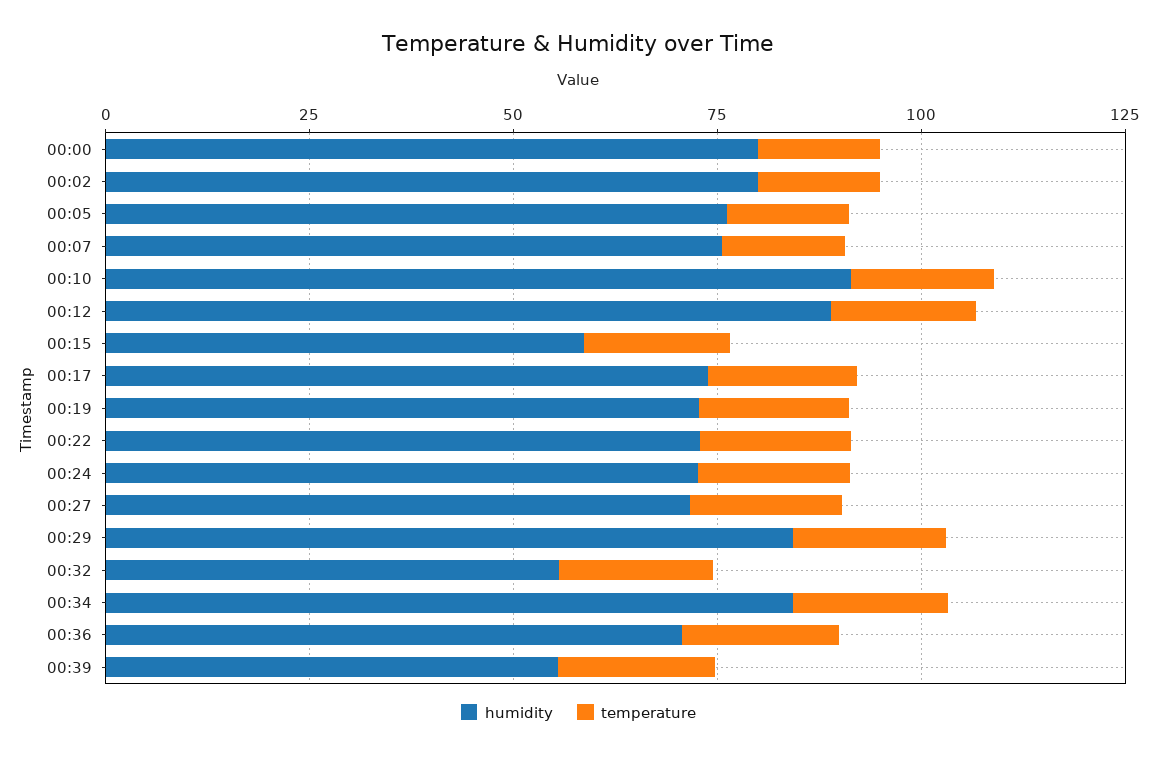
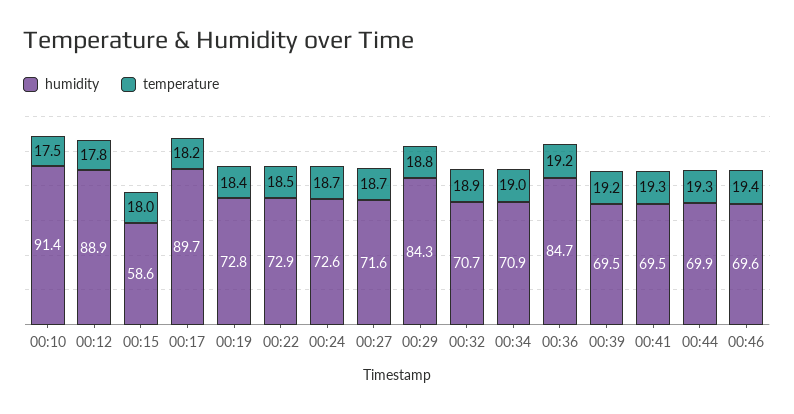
humidity, 00:00: 80 -> none
temperature, 00:00: 15 -> none
humidity, 00:02: 80 -> none
temperature, 00:02: 15 -> none
humidity, 00:05: 75 -> none
temperature, 00:05: 15 -> none
humidity, 00:07: 75 -> none
temperature, 00:07: 15 -> none
humidity, 00:17: 75 -> 89.7
humidity, 00:32: 55 -> 70.7
humidity, 00:34: 85 -> 70.9
humidity, 00:36: 70 -> 84.7
humidity, 00:39: 55 -> 69.5
humidity, 00:41: none -> 69.5
temperature, 00:41: none -> 19.3
humidity, 00:44: none -> 69.9
temperature, 00:44: none -> 19.3
humidity, 00:46: none -> 69.6
temperature, 00:46: none -> 19.4

